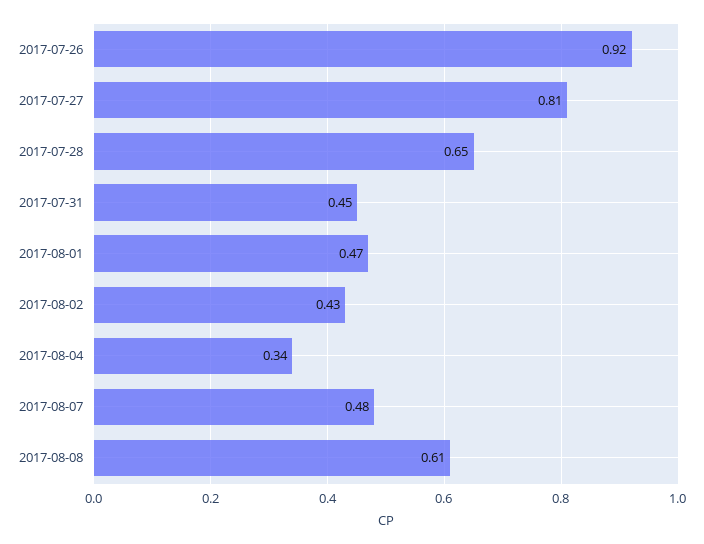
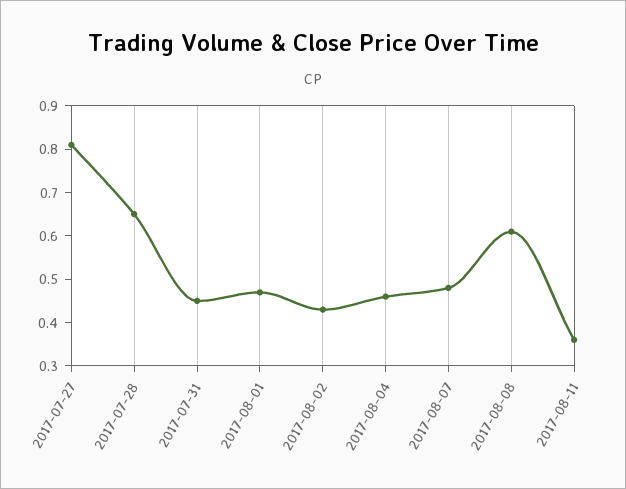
2017-07-26: 0.92 -> none
2017-08-04: 0.34 -> 0.45
2017-08-11: none -> 0.35

